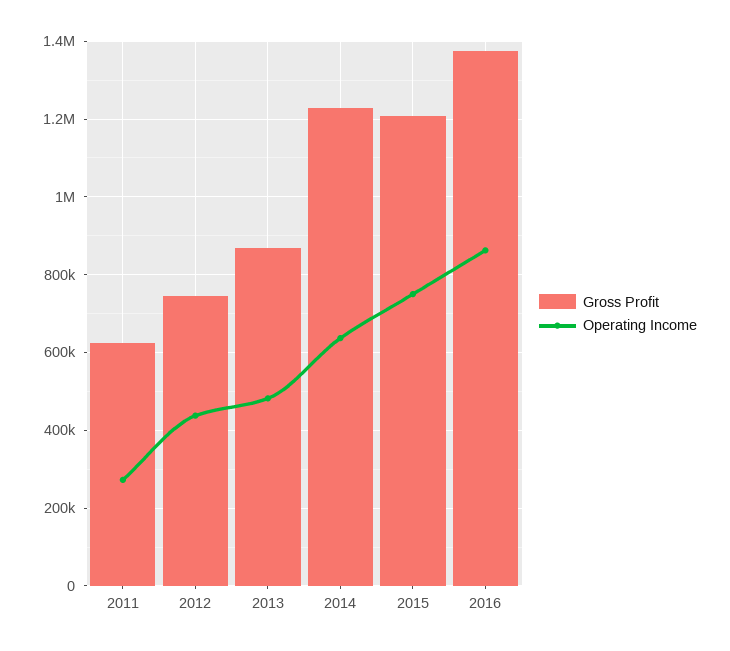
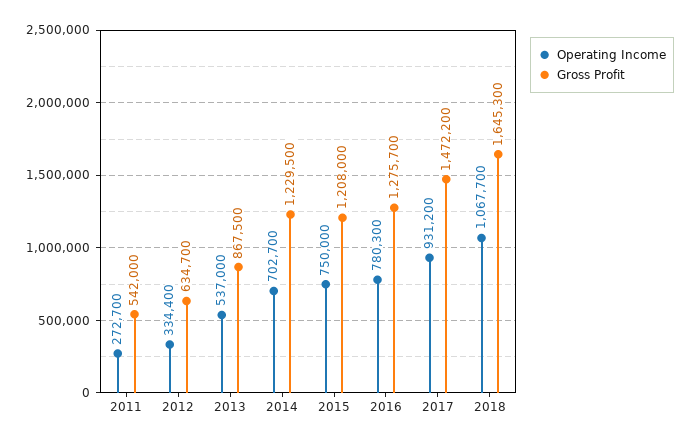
Gross Profit, 2011: 620000 -> 542000
Gross Profit, 2012: 740000 -> 634700
Operating Income, 2012: 440000 -> 334400
Operating Income, 2013: 480000 -> 537000
Operating Income, 2014: 640000 -> 702700
Gross Profit, 2016: 1380000 -> 1275700
Operating Income, 2016: 860000 -> 780300
Operating Income, 2017: none -> 931200
Gross Profit, 2017: none -> 1472200
Operating Income, 2018: none -> 1067700
Gross Profit, 2018: none -> 1645300

